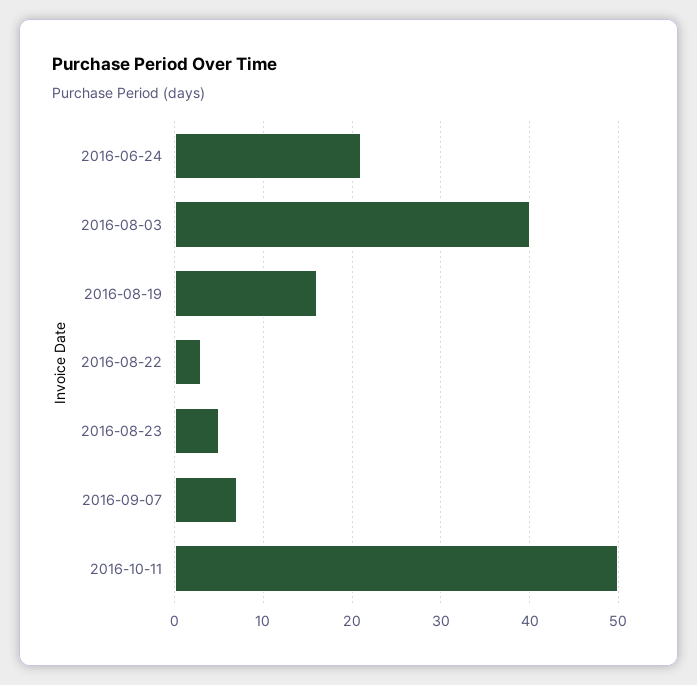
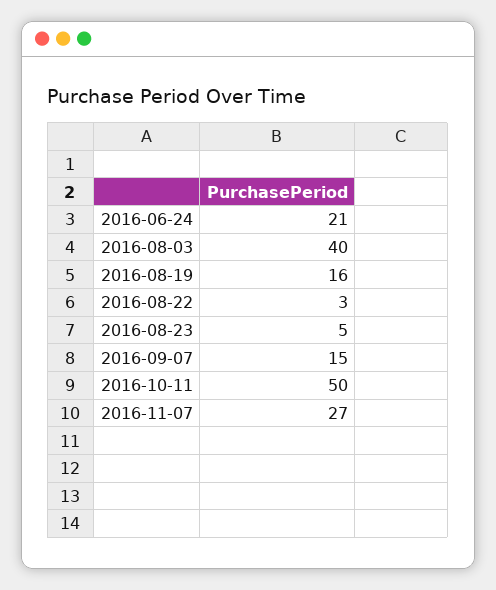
2016-09-07: 7 -> 15
2016-11-07: none -> 27

